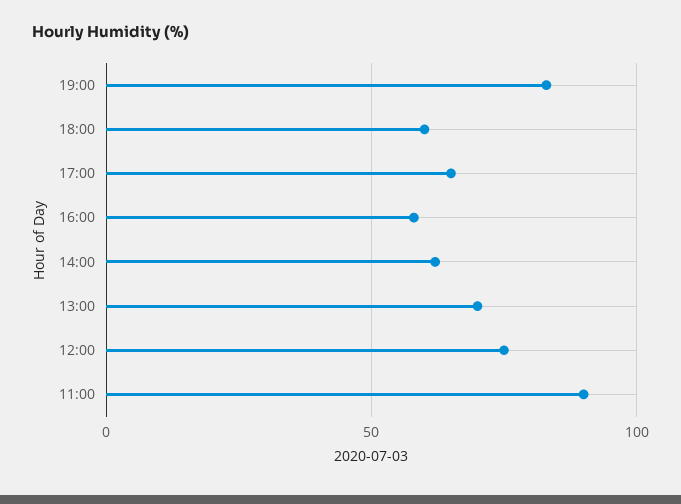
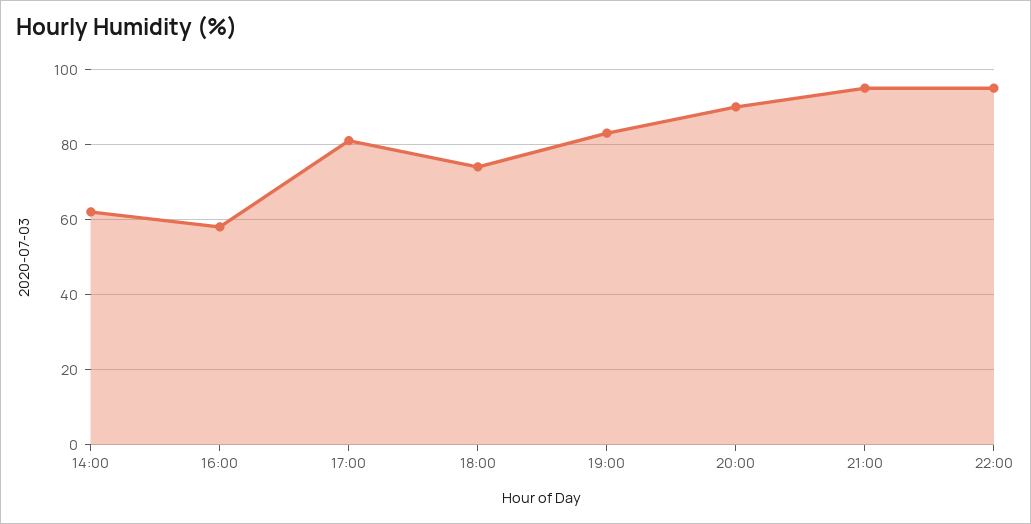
18:00: 60 -> 75
17:00: 65 -> 80
13:00: 70 -> none
12:00: 75 -> none
11:00: 90 -> none
20:00: none -> 90
21:00: none -> 95
22:00: none -> 95

